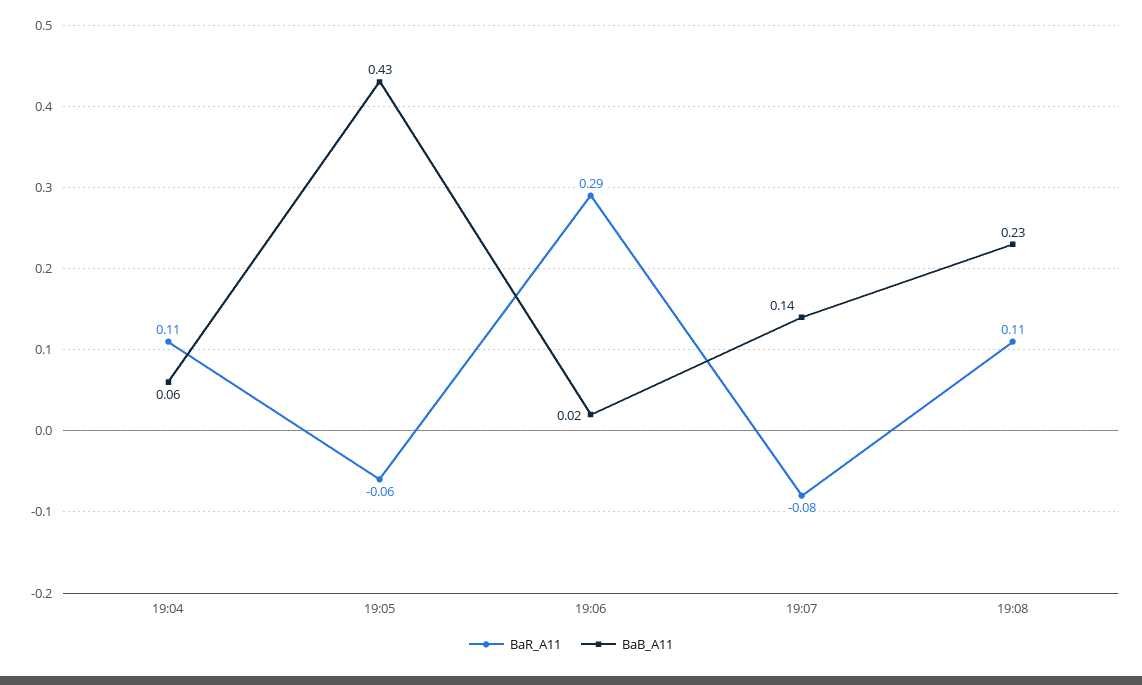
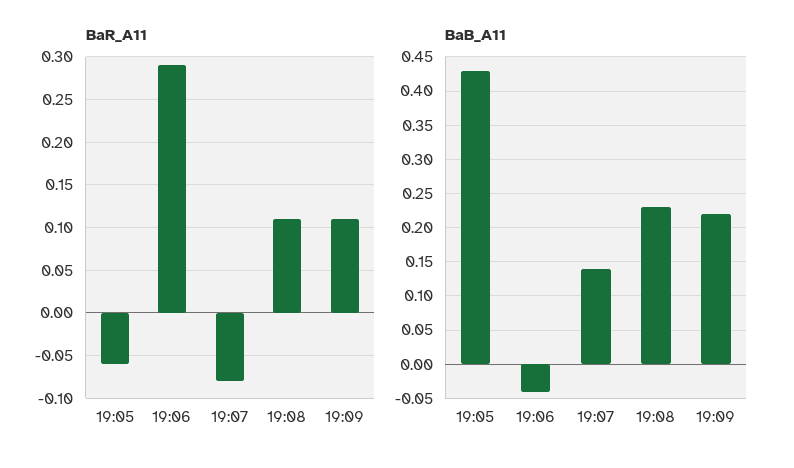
BaR_A11, 19:04: 0.11 -> none
BaB_A11, 19:04: 0.06 -> none
BaB_A11, 19:06: 0.02 -> -0.04
BaR_A11, 19:09: none -> 0.11
BaB_A11, 19:09: none -> 0.22

